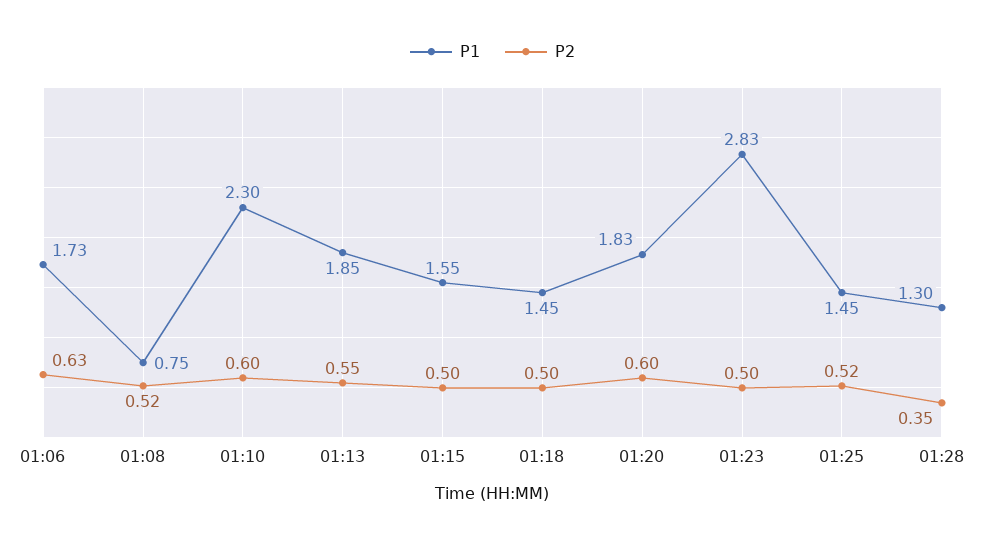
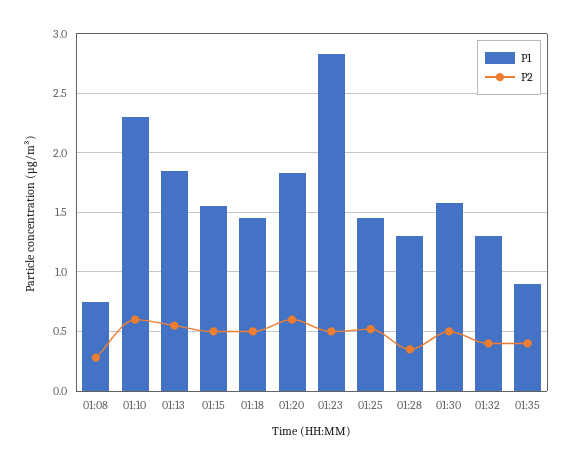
P1, 01:06: 1.73 -> none
P2, 01:06: 0.63 -> none
P2, 01:08: 0.52 -> 0.3
P1, 01:30: none -> 1.6
P2, 01:30: none -> 0.5
P1, 01:32: none -> 1.3
P2, 01:32: none -> 0.4
P1, 01:35: none -> 0.9
P2, 01:35: none -> 0.4

